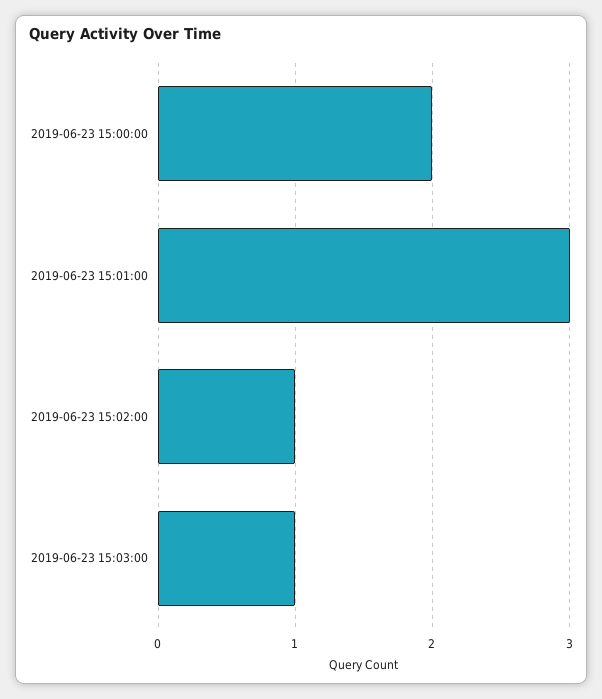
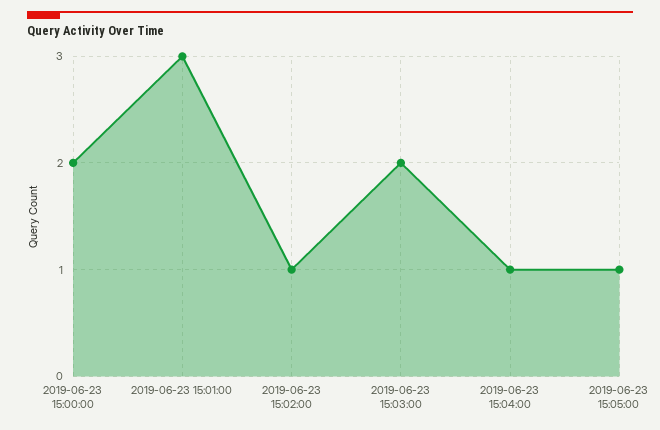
2019-06-23 15:03:00: 1 -> 2
2019-06-23 15:04:00: none -> 1
2019-06-23 15:05:00: none -> 1

